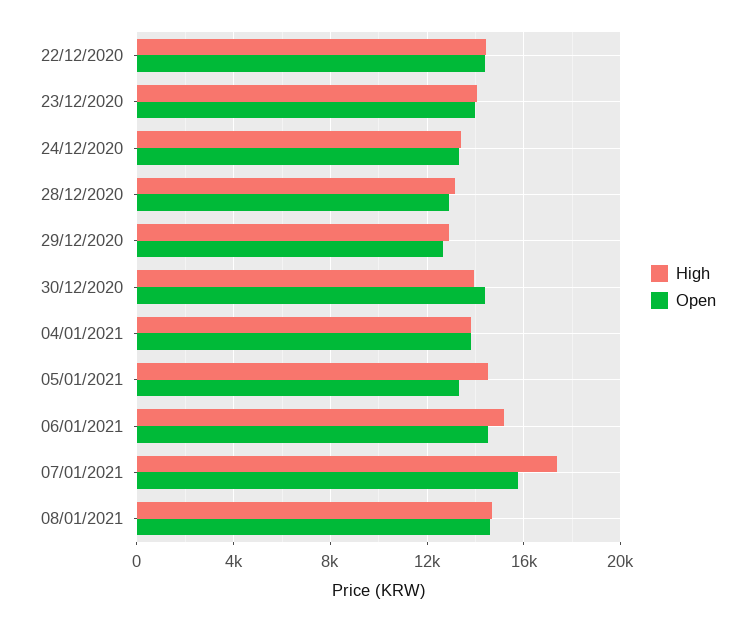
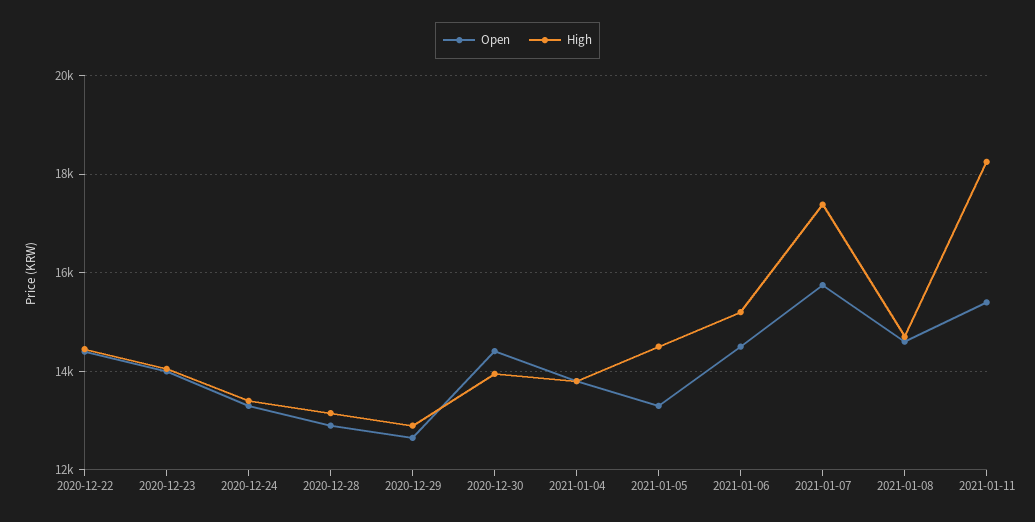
Open, 2021-01-11: none -> 15400
High, 2021-01-11: none -> 18200

